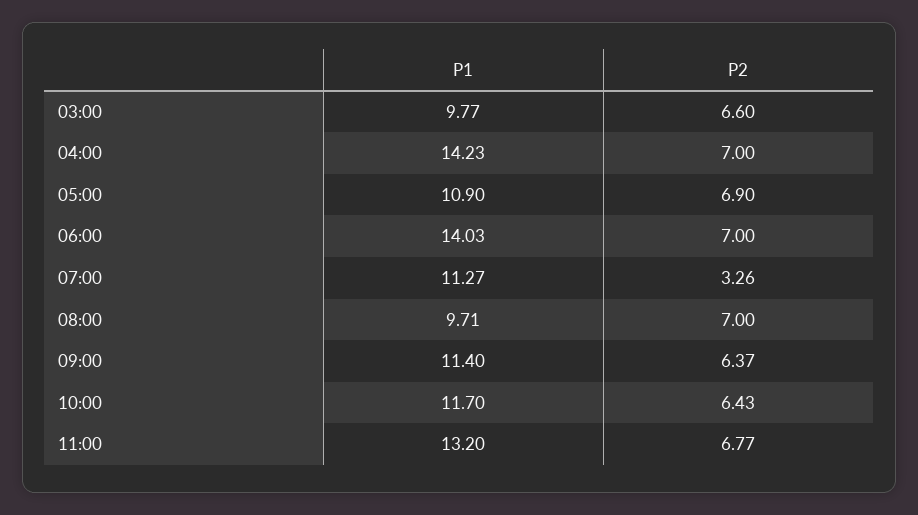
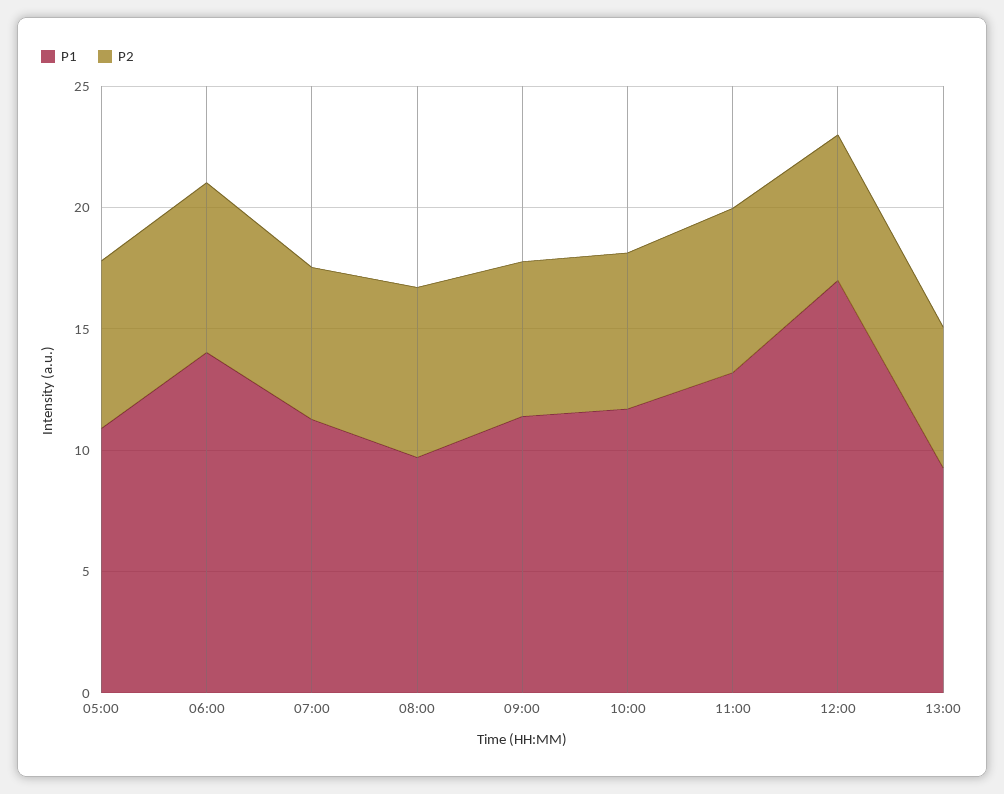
P1, 03:00: 9.77 -> none
P2, 03:00: 6.6 -> none
P1, 04:00: 14.23 -> none
P2, 04:00: 7 -> none
P2, 07:00: 3.26 -> 6
P1, 12:00: none -> 17
P2, 12:00: none -> 6
P1, 13:00: none -> 9
P2, 13:00: none -> 6

